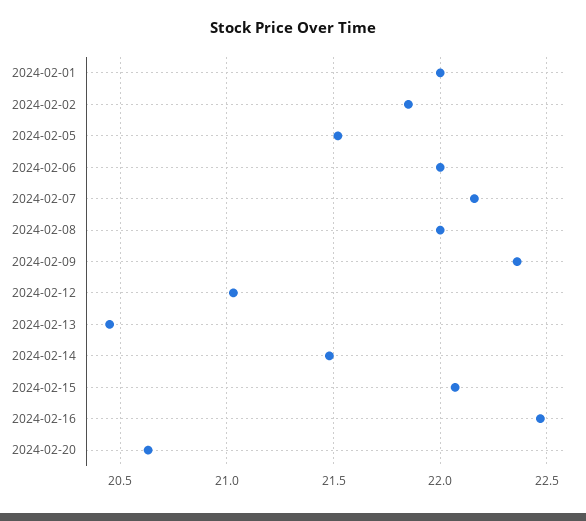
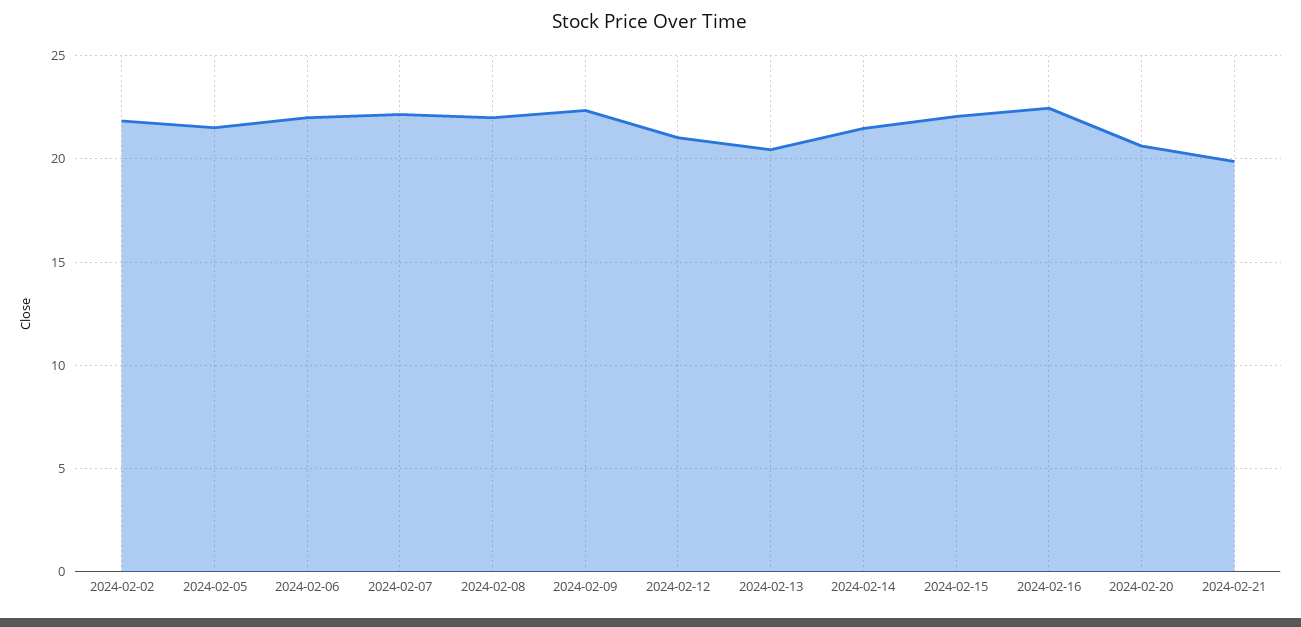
2024-02-01: 22 -> none
2024-02-21: none -> 20

